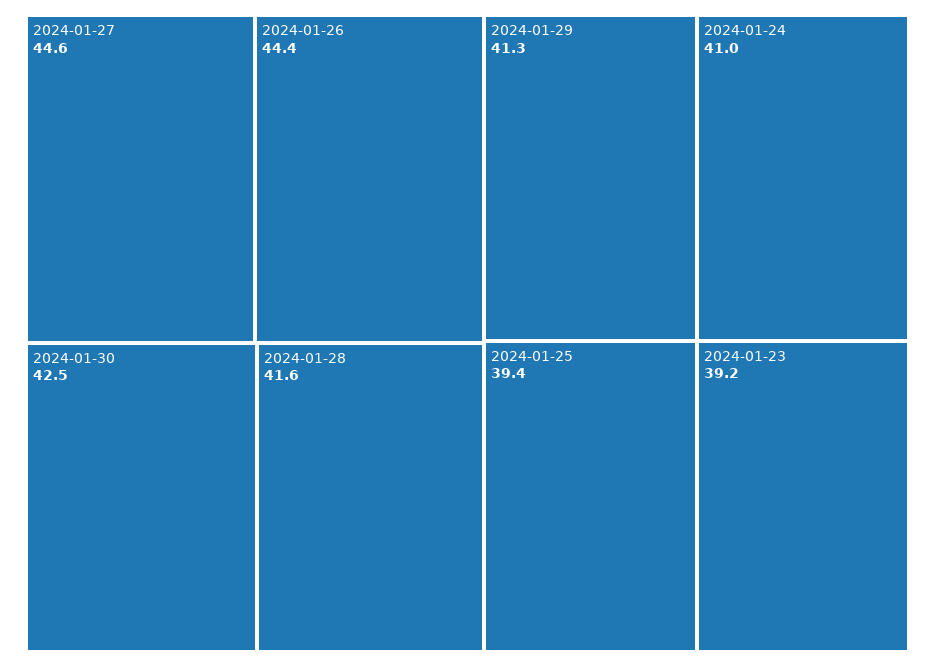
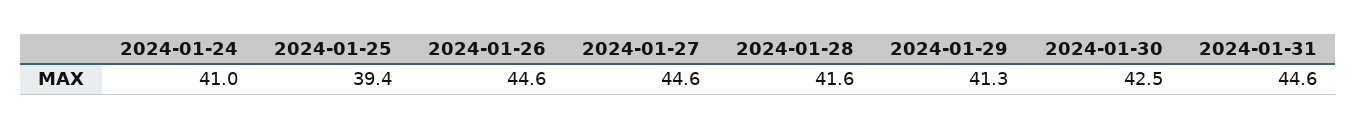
2024-01-26: 44.4 -> 44.6
2024-01-23: 39.2 -> none
2024-01-31: none -> 44.6

